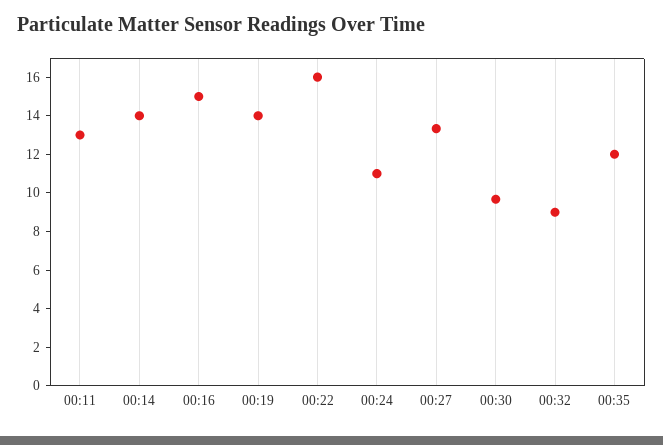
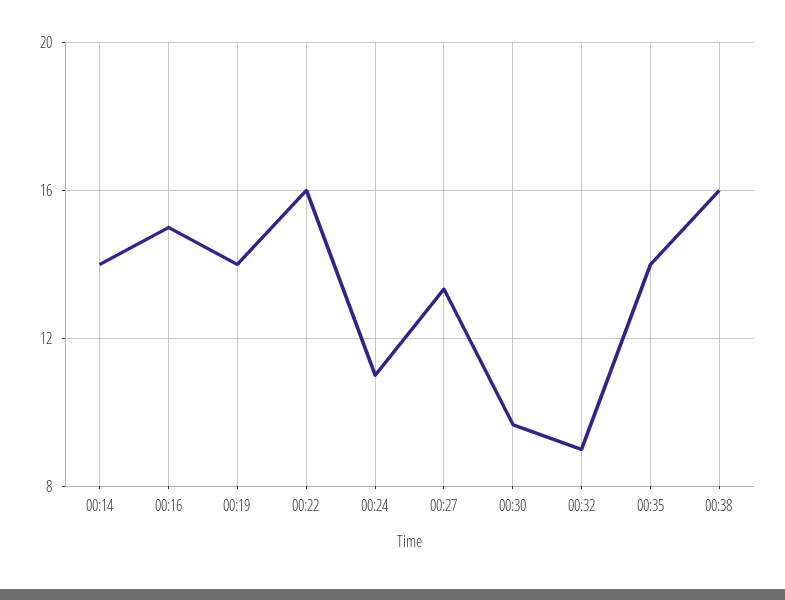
00:11: 13 -> none
00:35: 12 -> 14
00:38: none -> 16

